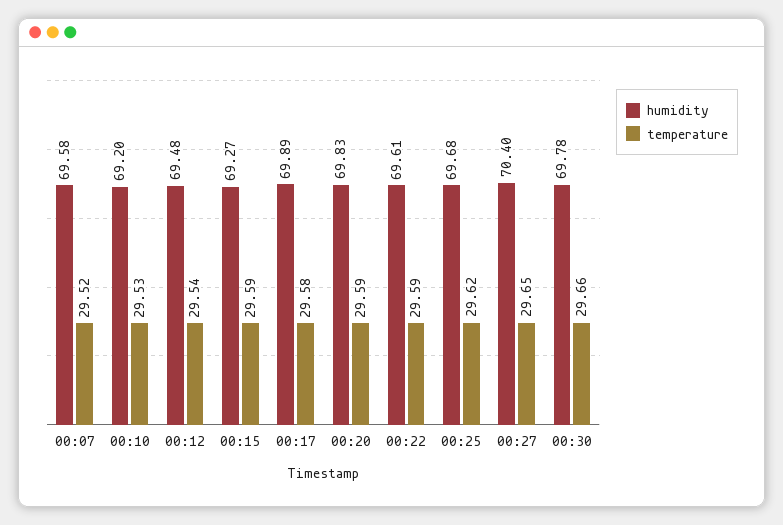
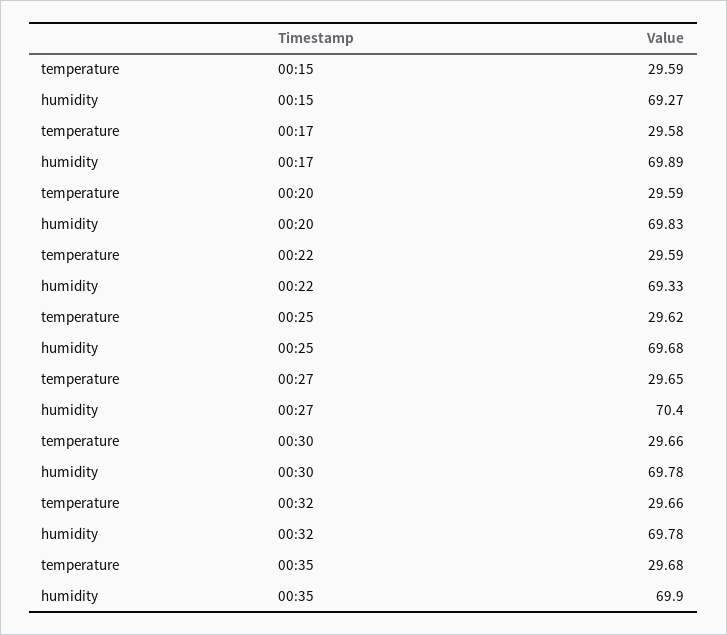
humidity, 00:07: 69.58 -> none
temperature, 00:07: 29.52 -> none
humidity, 00:10: 69.2 -> none
temperature, 00:10: 29.53 -> none
humidity, 00:12: 69.48 -> none
temperature, 00:12: 29.54 -> none
humidity, 00:22: 69.61 -> 69.33
temperature, 00:32: none -> 29.66
humidity, 00:32: none -> 69.78
temperature, 00:35: none -> 29.68
humidity, 00:35: none -> 69.9

